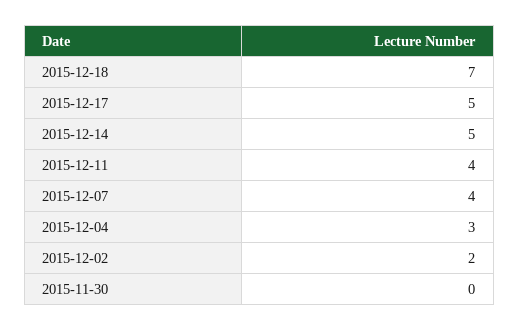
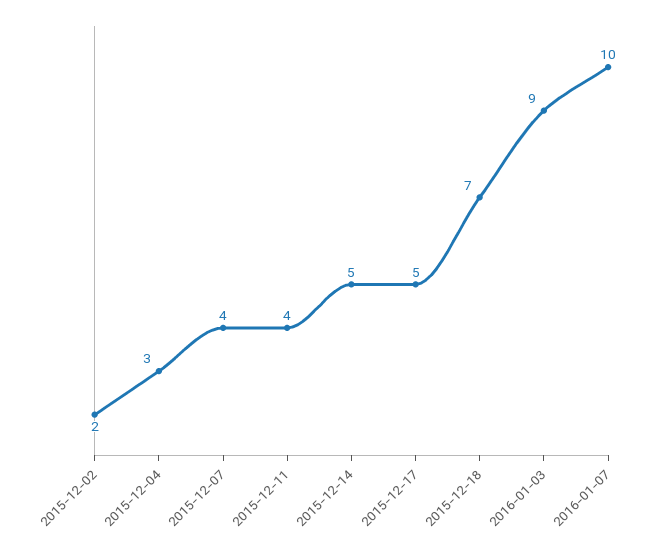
2015-11-30: 0 -> none
2016-01-03: none -> 9
2016-01-07: none -> 10

